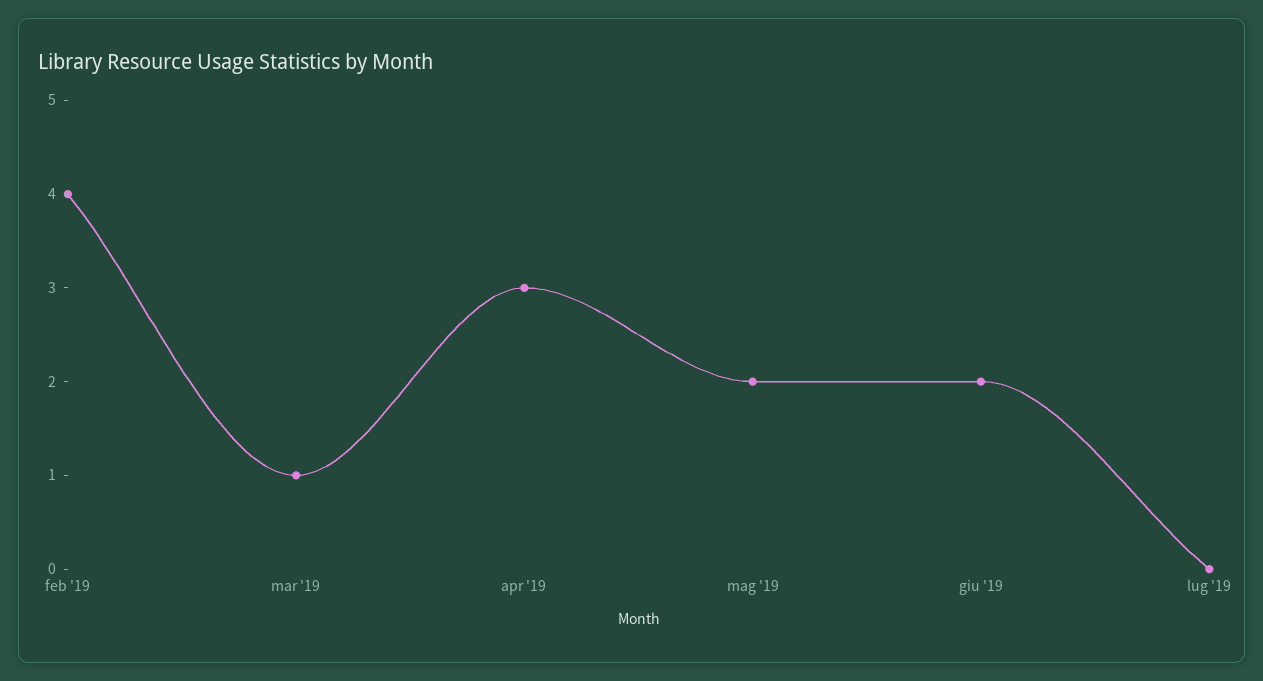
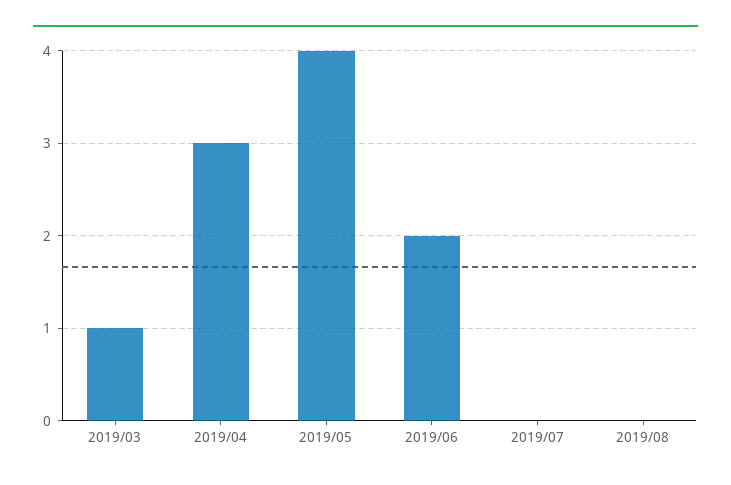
feb '19: 4 -> none
mag '19: 2 -> 4
2019/08: none -> 0

